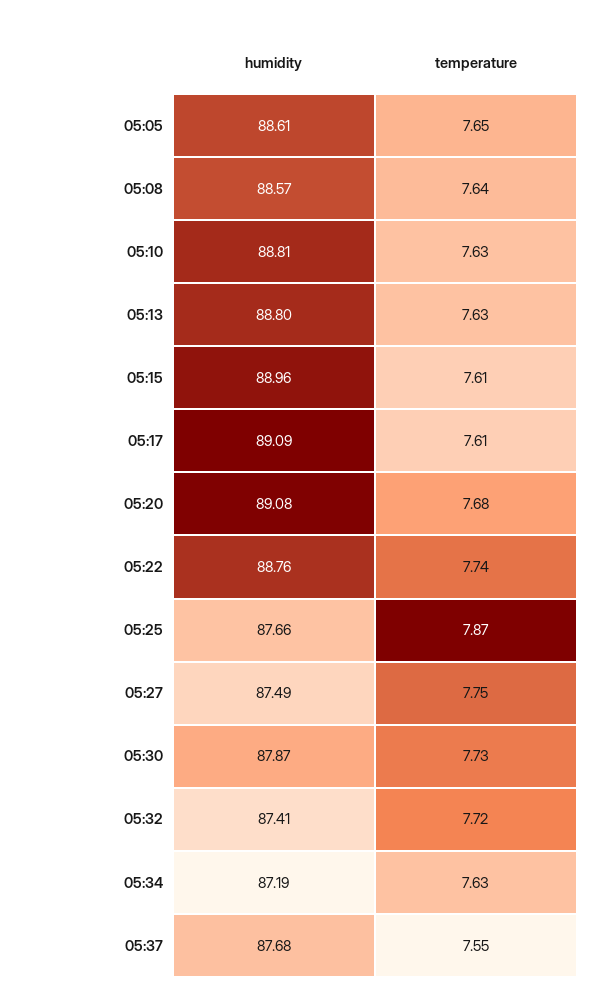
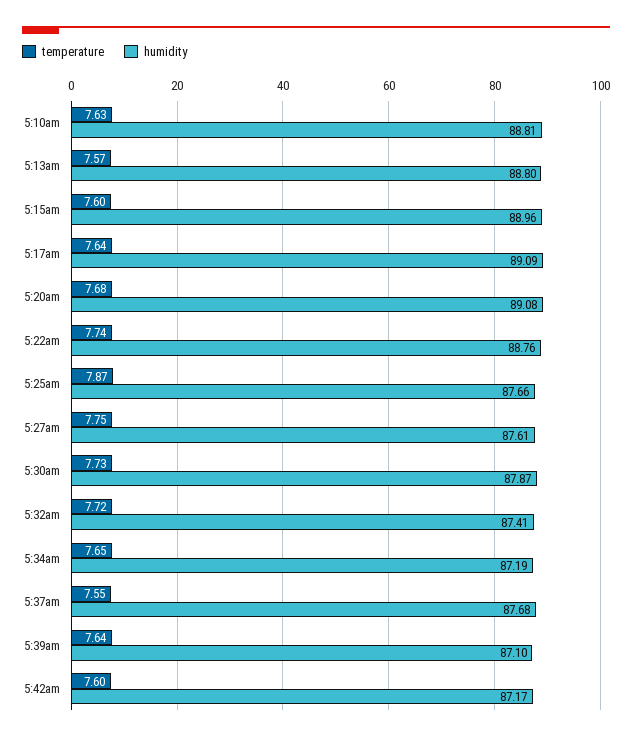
humidity, 05:05: 88.61 -> none
temperature, 05:05: 7.65 -> none
humidity, 05:08: 88.57 -> none
temperature, 05:08: 7.64 -> none
temperature, 05:13: 7.63 -> 7.57
temperature, 05:15: 7.61 -> 7.6
temperature, 05:17: 7.61 -> 7.64
humidity, 05:27: 87.49 -> 87.61
temperature, 05:34: 7.63 -> 7.65
temperature, 5:39am: none -> 7.64
humidity, 5:39am: none -> 87.1
temperature, 5:42am: none -> 7.6
humidity, 5:42am: none -> 87.17

